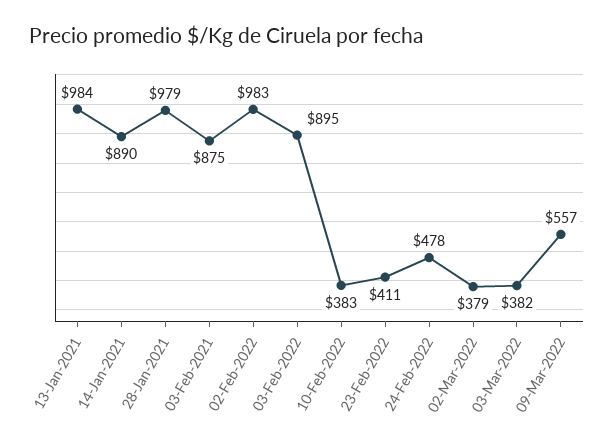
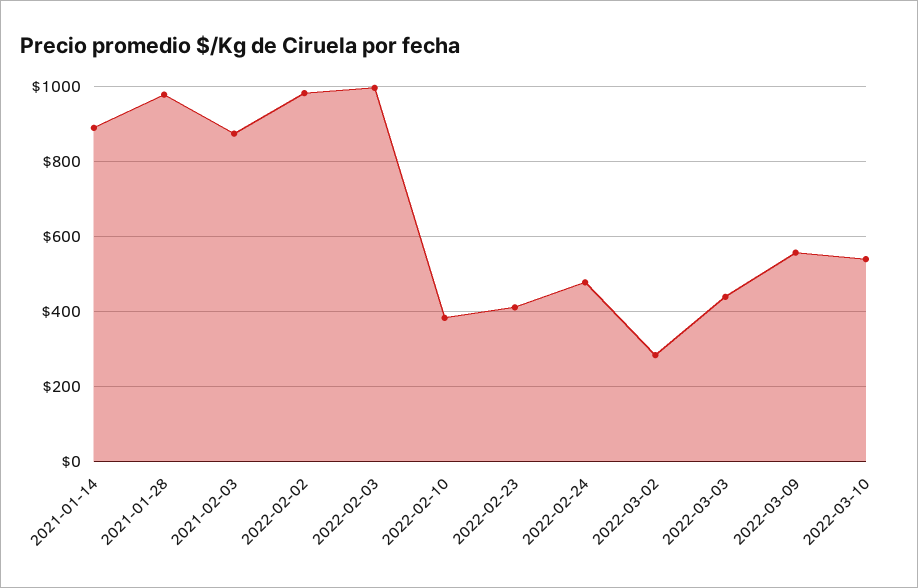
13-Jan-2021: 984 -> none
03-Feb-2022: 895 -> 1000
02-Mar-2022: 379 -> 280
03-Mar-2022: 382 -> 440
2022-03-10: none -> 540

